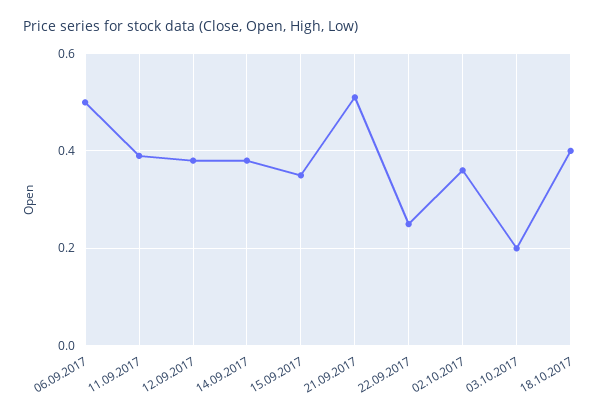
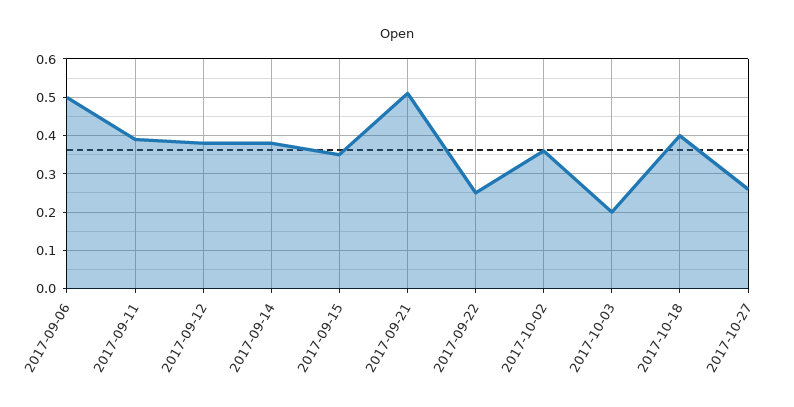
2017-10-27: none -> 0.25

